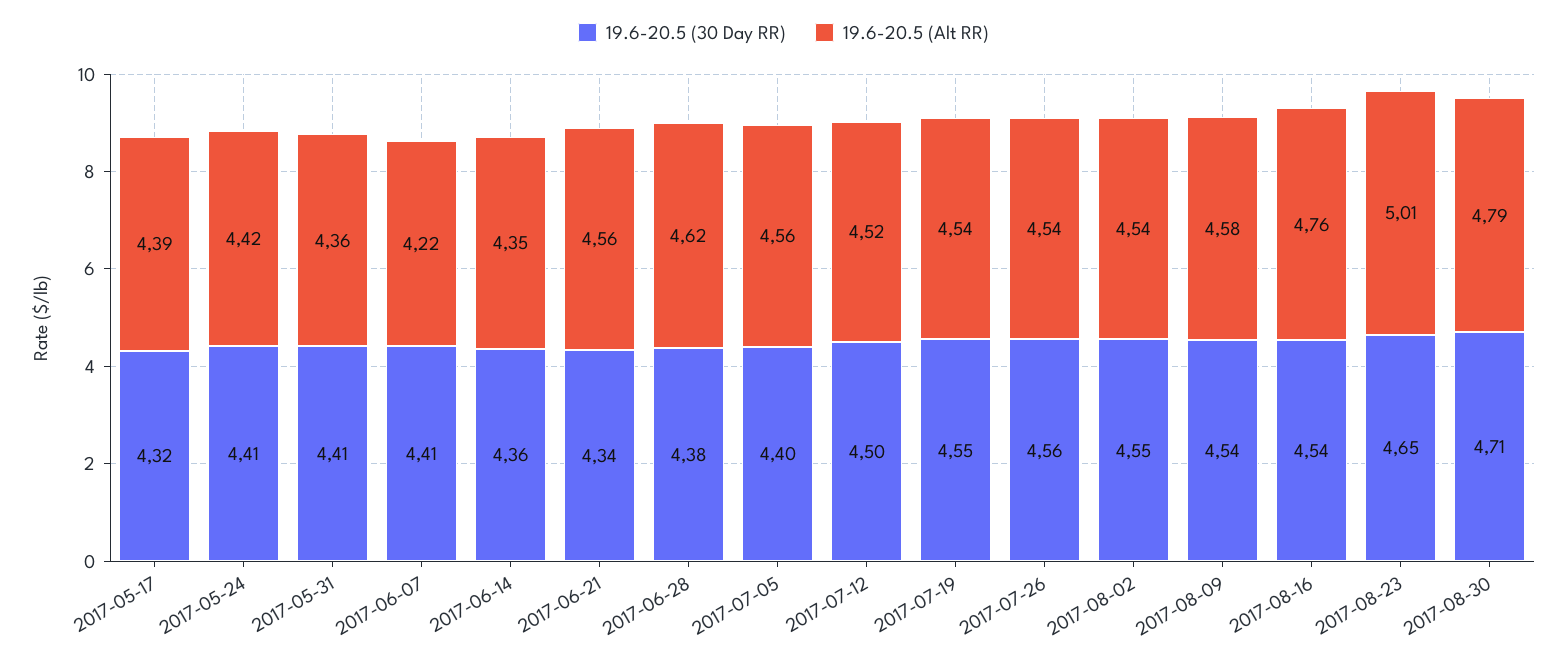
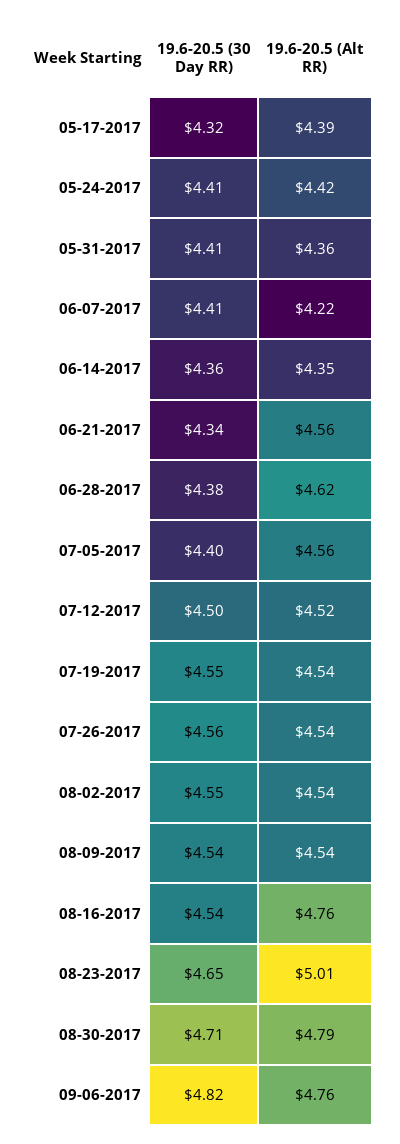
19.6-20.5 (Alt RR), 2017-08-09: 4.58 -> 4.54
19.6-20.5 (30 Day RR), 09-06-2017: none -> 4.82
19.6-20.5 (Alt RR), 09-06-2017: none -> 4.76

